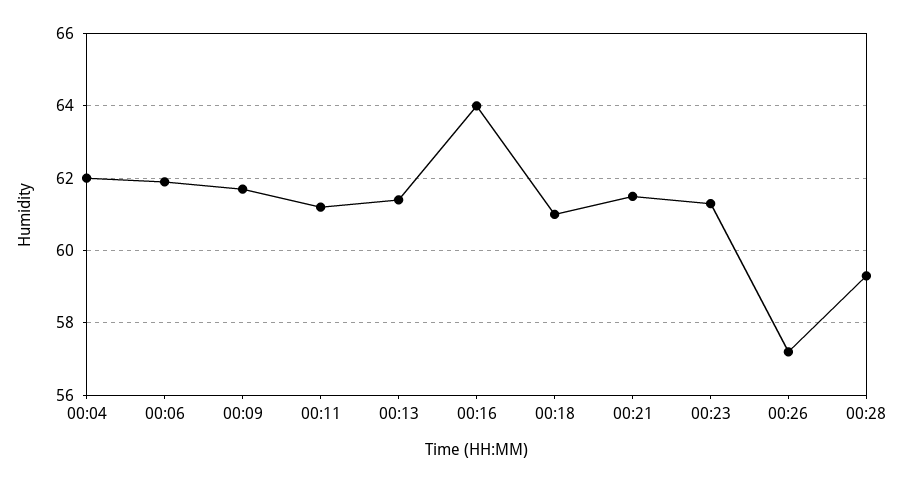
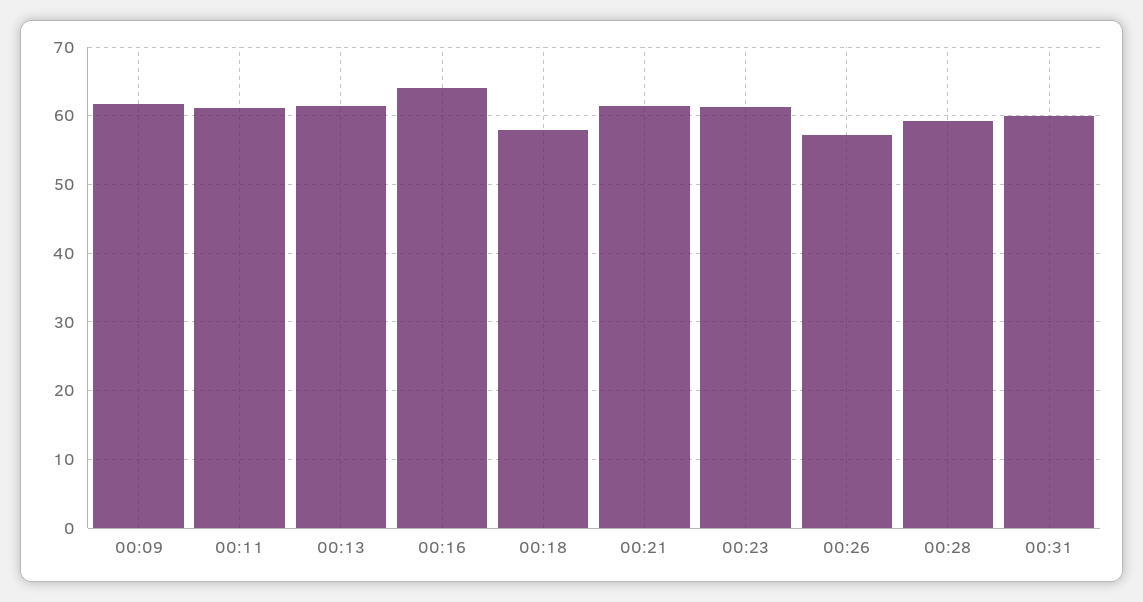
00:04: 62 -> none
00:06: 62 -> none
00:18: 61 -> 58
00:31: none -> 60

